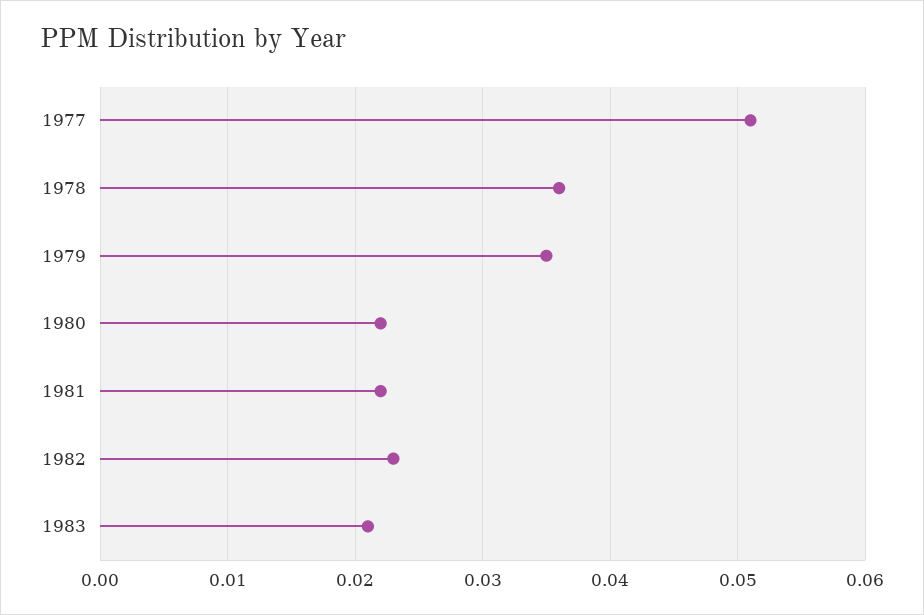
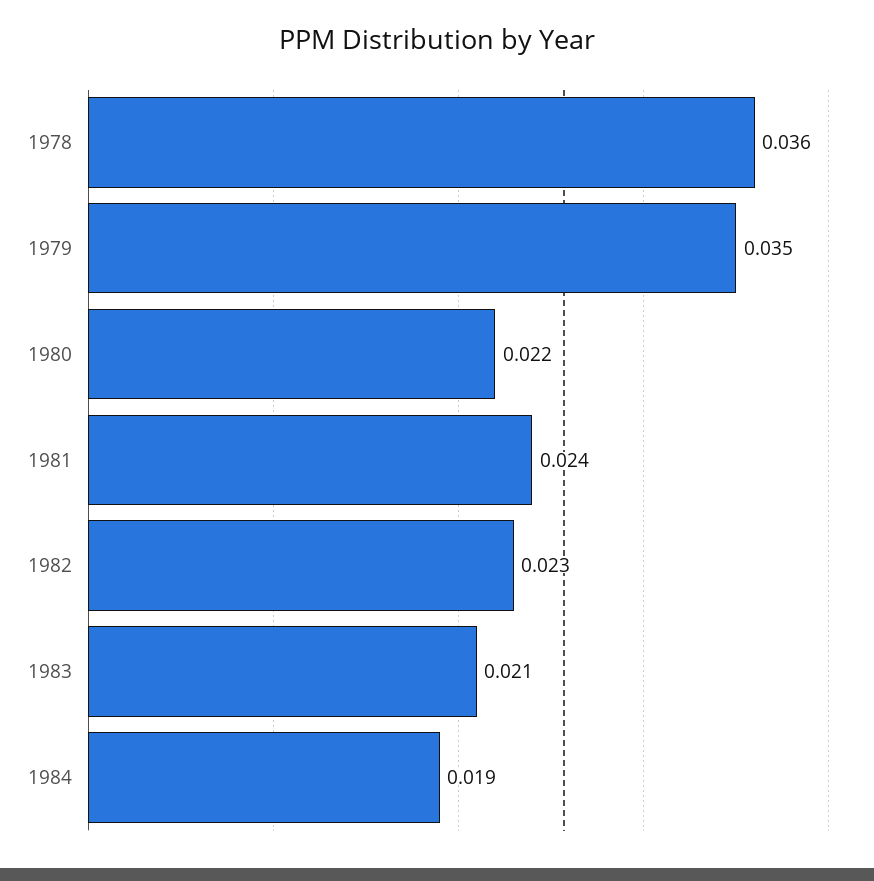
1977: 0.051 -> none
1981: 0.022 -> 0.024
1984: none -> 0.019

